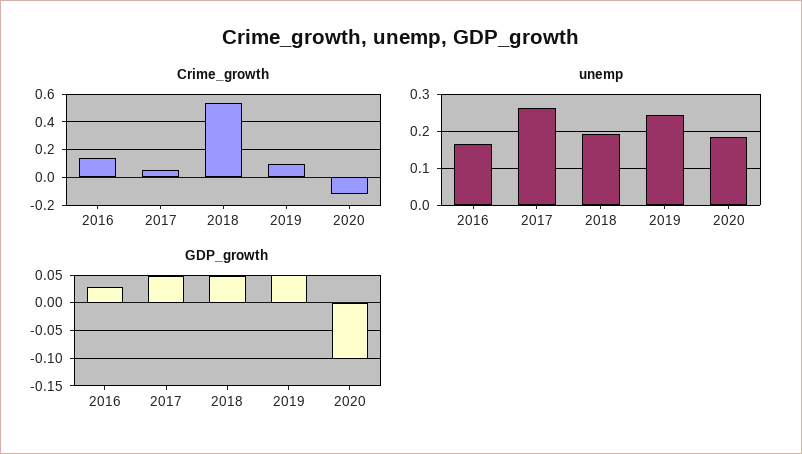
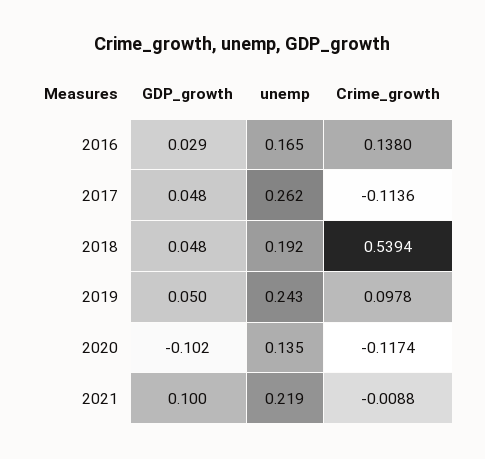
Crime_growth, 2017: 0.05 -> -0.1136
unemp, 2020: 0.18 -> 0.135
GDP_growth, 2021: none -> 0.1
unemp, 2021: none -> 0.219
Crime_growth, 2021: none -> -0.0088

